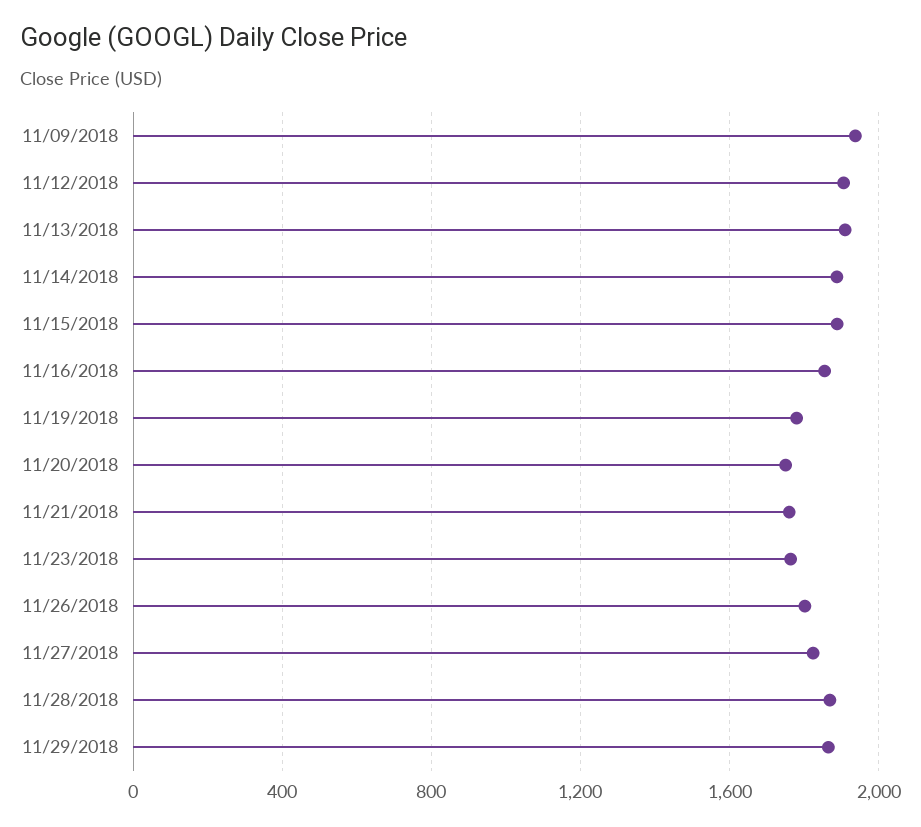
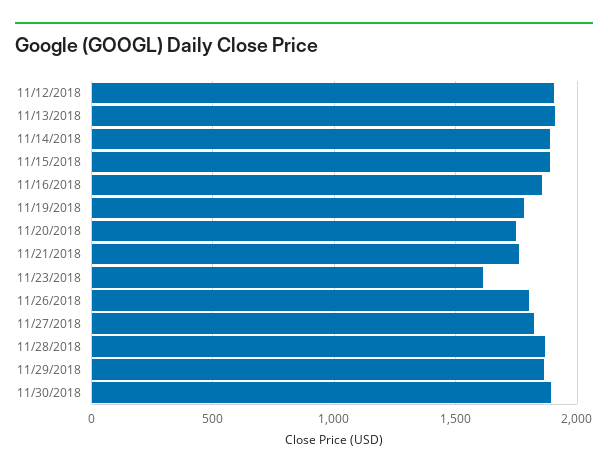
11/09/2018: 1950 -> none
11/23/2018: 1750 -> 1600
11/30/2018: none -> 1900

